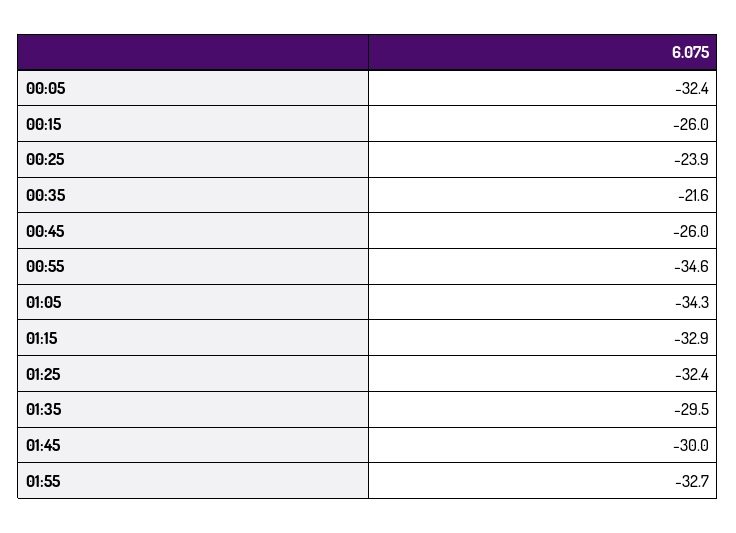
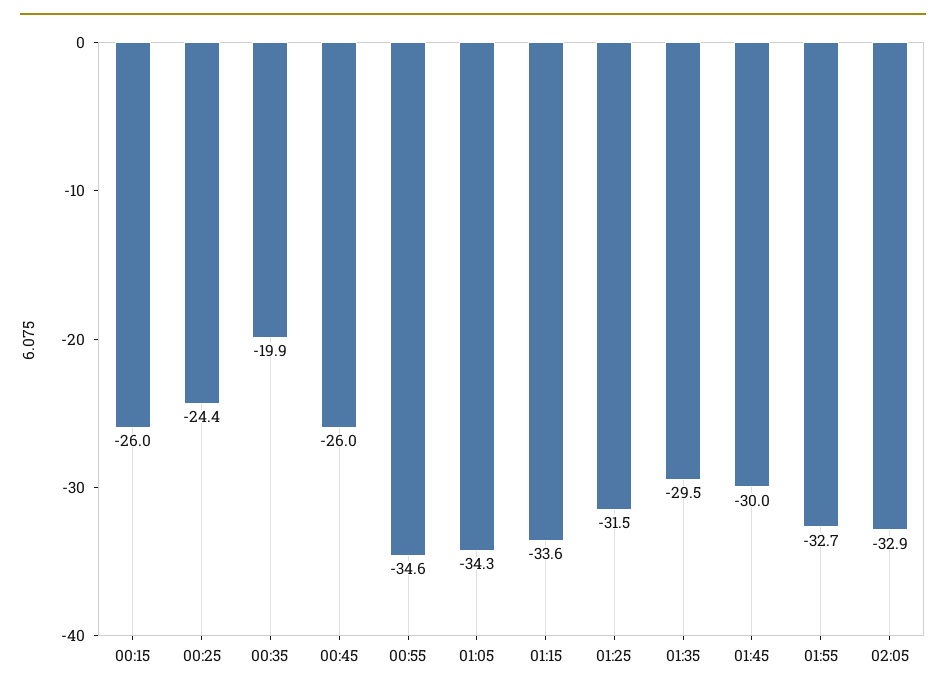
00:05: -32.4 -> none
00:25: -23.9 -> -24.4
00:35: -21.6 -> -19.9
01:15: -32.9 -> -33.6
01:25: -32.4 -> -31.5
02:05: none -> -32.9

